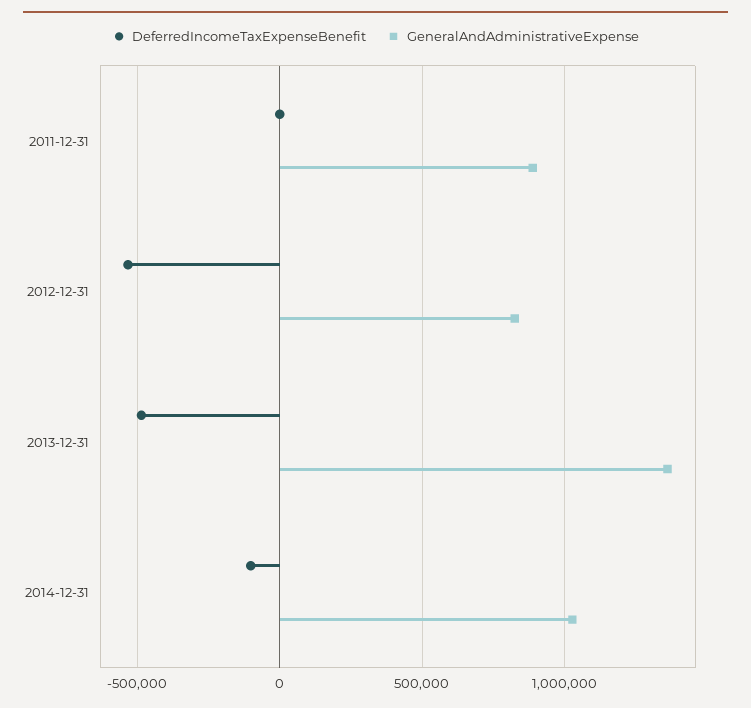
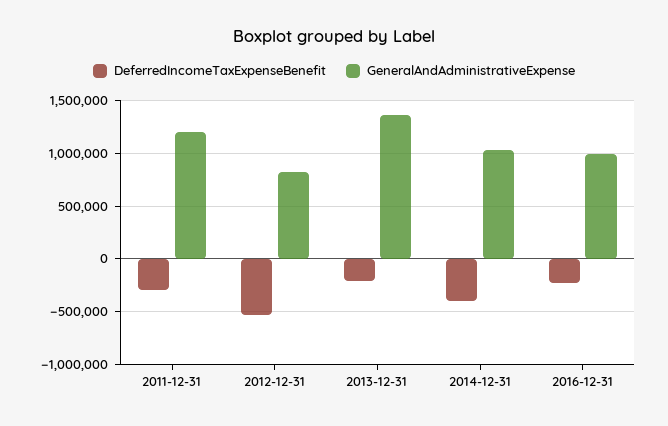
DeferredIncomeTaxExpenseBenefit, 2011-12-31: 0 -> -300000
GeneralAndAdministrativeExpense, 2011-12-31: 900000 -> 1200000
DeferredIncomeTaxExpenseBenefit, 2013-12-31: -500000 -> -200000
DeferredIncomeTaxExpenseBenefit, 2014-12-31: -100000 -> -400000
DeferredIncomeTaxExpenseBenefit, 2016-12-31: none -> -200000
GeneralAndAdministrativeExpense, 2016-12-31: none -> 1000000

